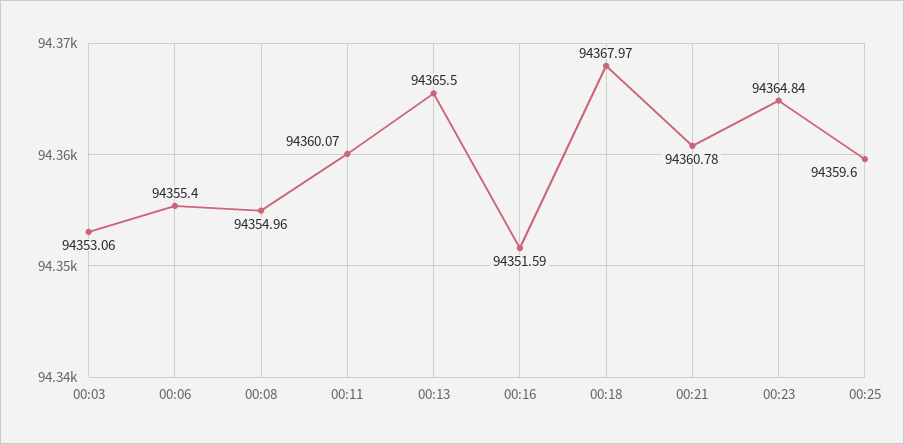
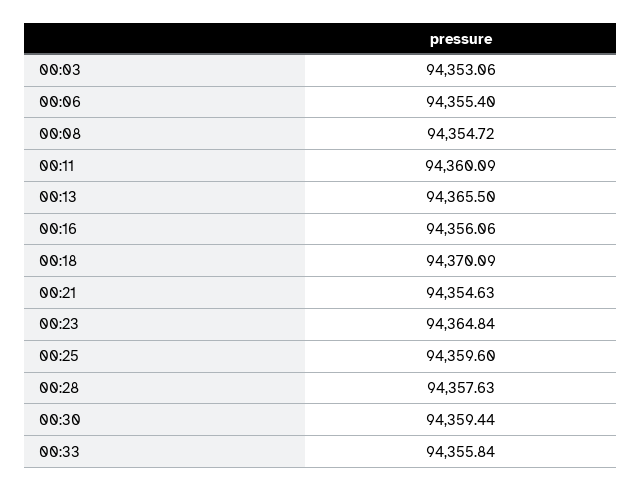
00:08: 94354.96 -> 94354.72
00:11: 94360.07 -> 94360.09
00:16: 94351.59 -> 94356.06
00:18: 94367.97 -> 94370.09
00:21: 94360.78 -> 94354.63
00:28: none -> 94357.63
00:30: none -> 94359.44
00:33: none -> 94355.84

